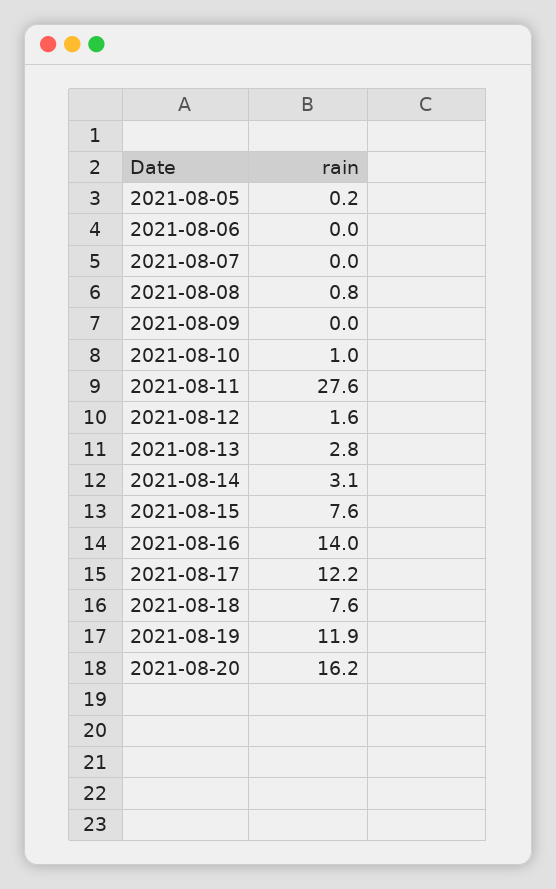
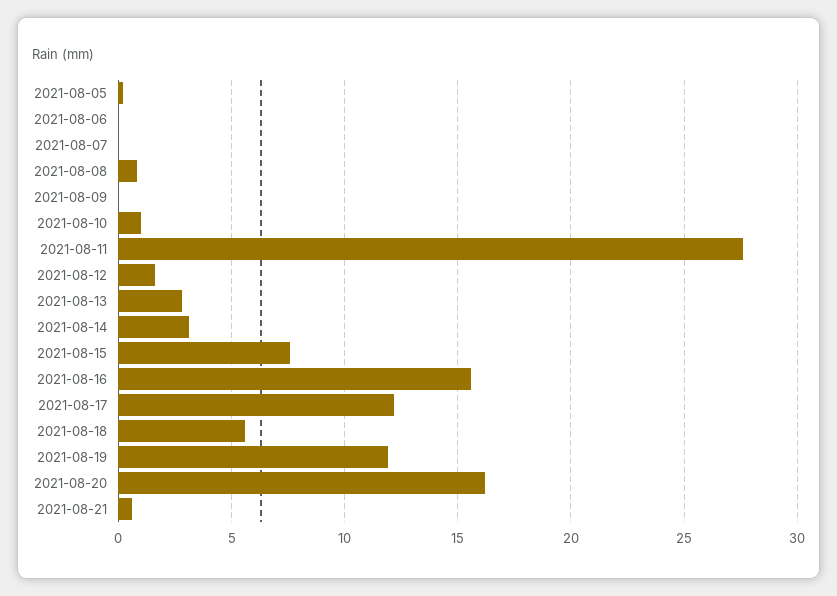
2021-08-16: 14 -> 15.5
2021-08-18: 7.6 -> 5.5
2021-08-21: none -> 0.5

